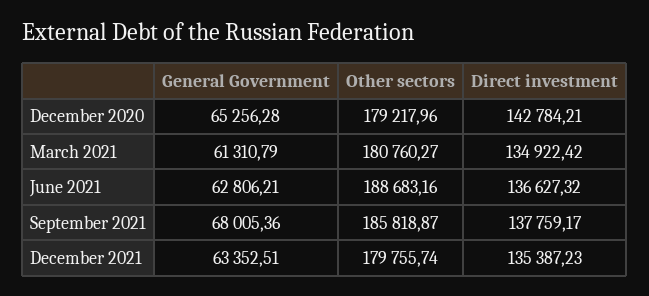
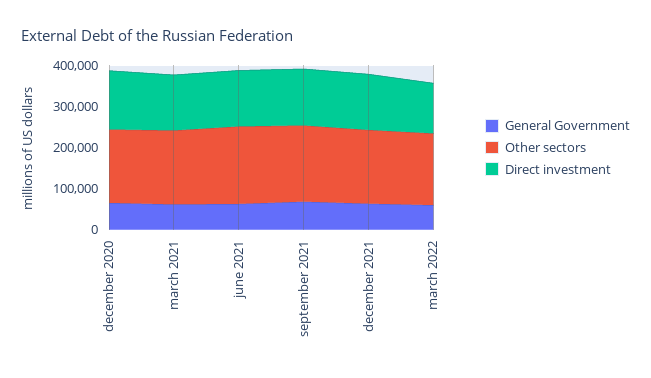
General Government, march 2022: none -> 60000
Other sectors, march 2022: none -> 180000
Direct investment, march 2022: none -> 120000

